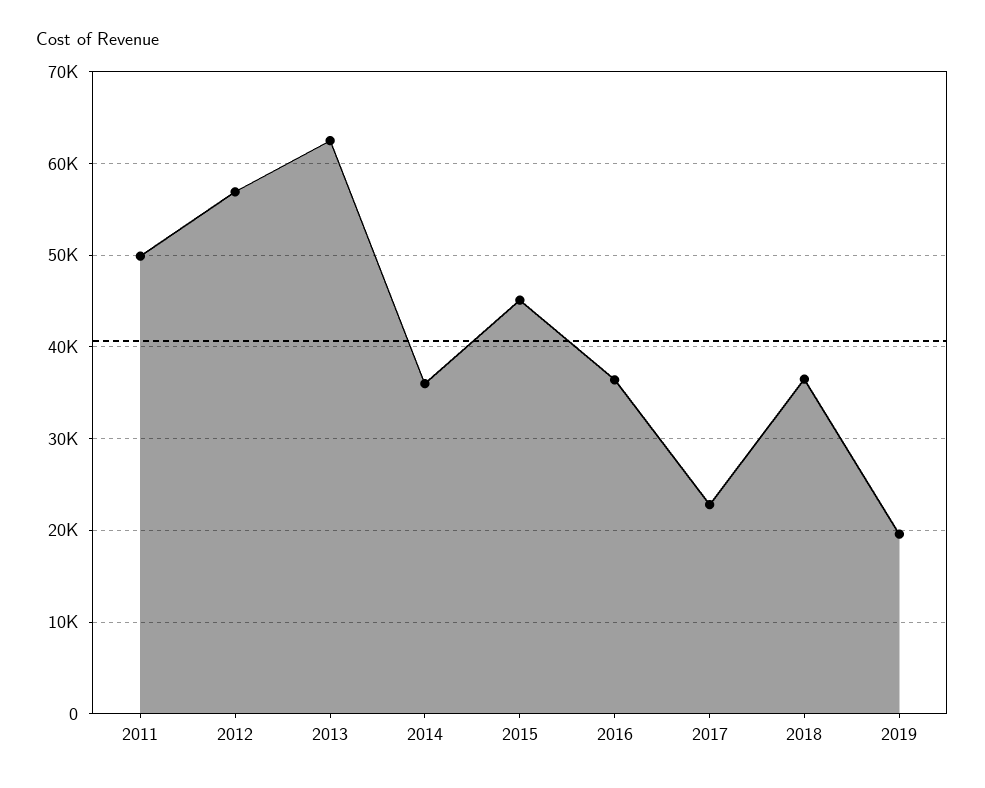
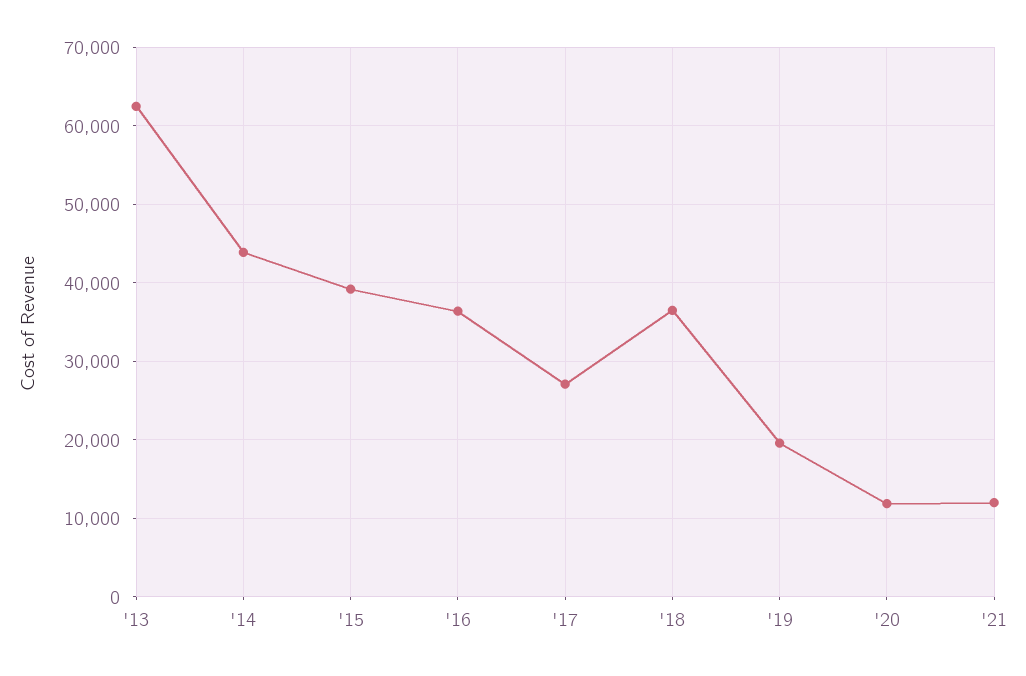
2011: 50000 -> none
2012: 57000 -> none
2014: 36000 -> 44000
2015: 45000 -> 39000
2017: 23000 -> 27000
'20: none -> 12000
'21: none -> 12000

